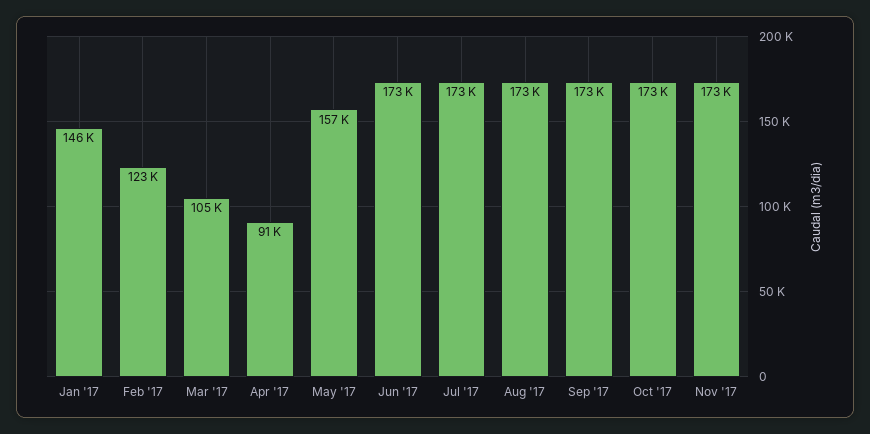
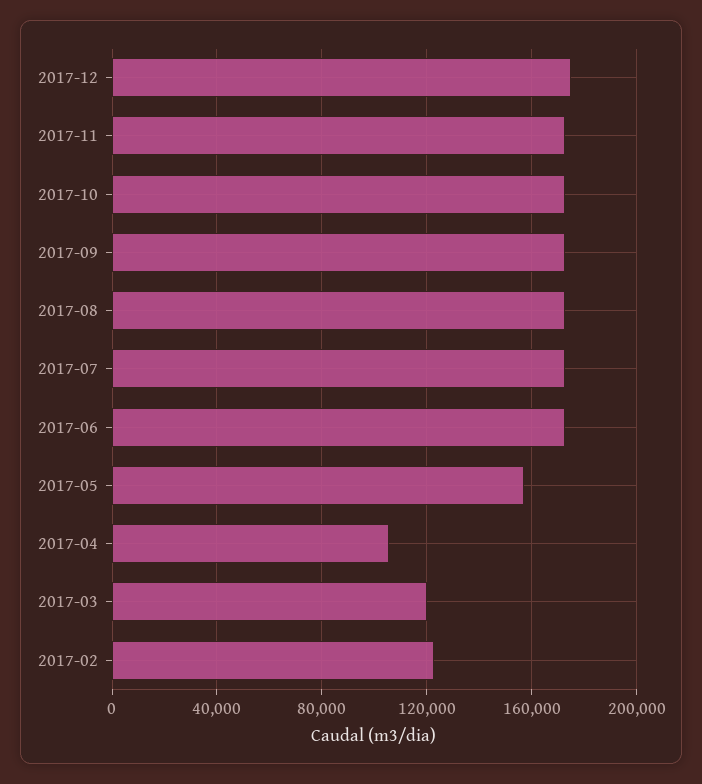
Jan '17: 146000 -> none
Mar '17: 105000 -> 120000
Apr '17: 91000 -> 105000
2017-12: none -> 175000

